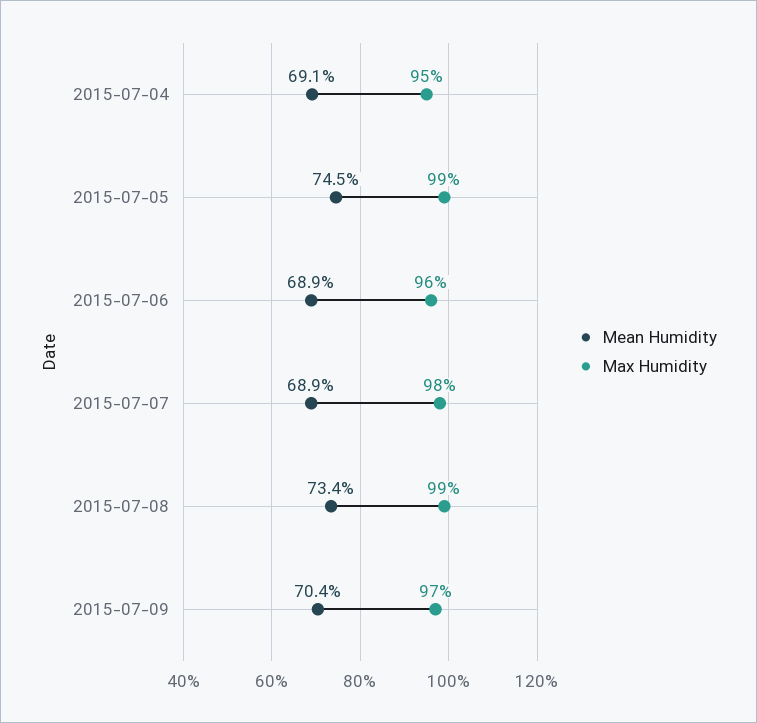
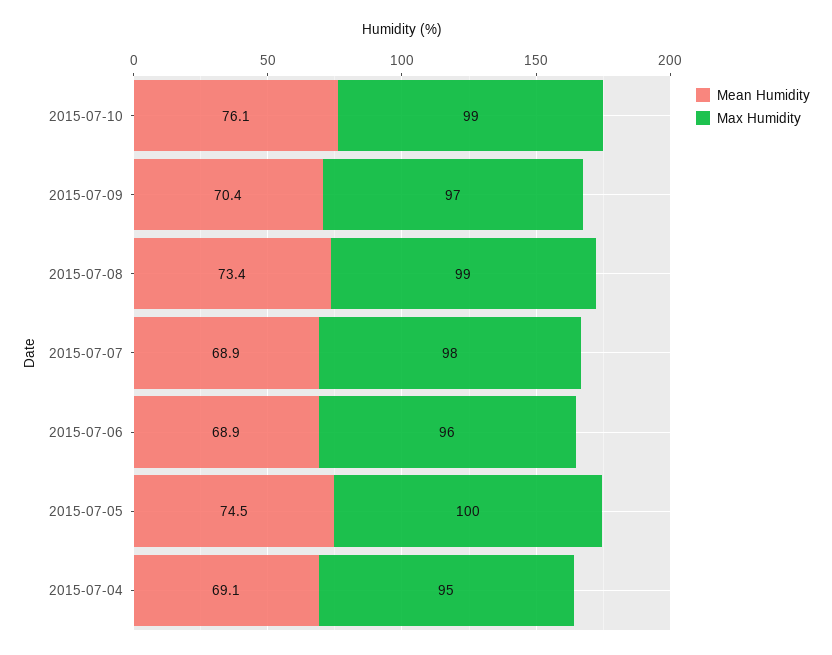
Max Humidity, 2015-07-05: 99 -> 100
Mean Humidity, 2015-07-10: none -> 76.1
Max Humidity, 2015-07-10: none -> 99

